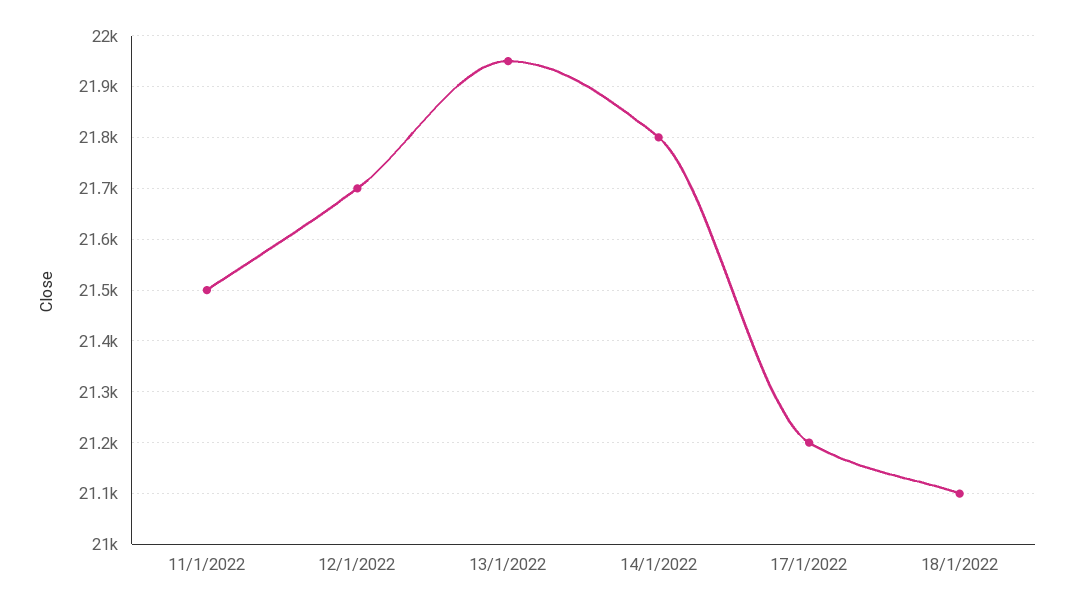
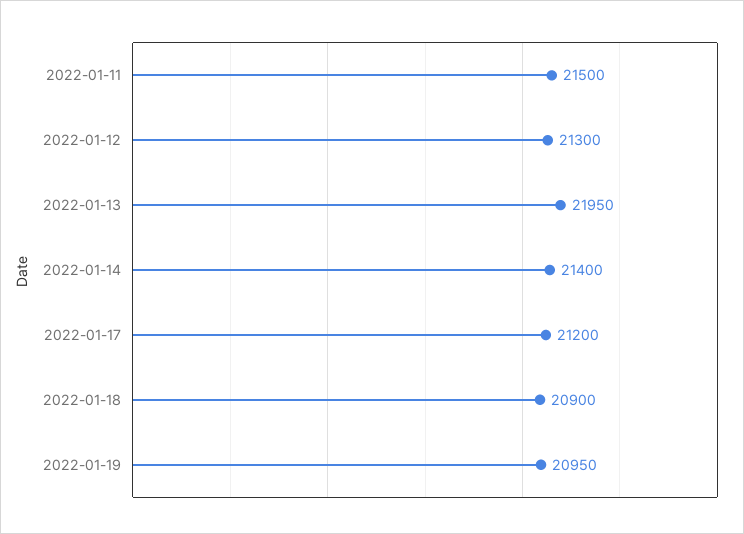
12/1/2022: 21700 -> 21300
14/1/2022: 21800 -> 21400
18/1/2022: 21100 -> 20900
2022-01-19: none -> 20950

